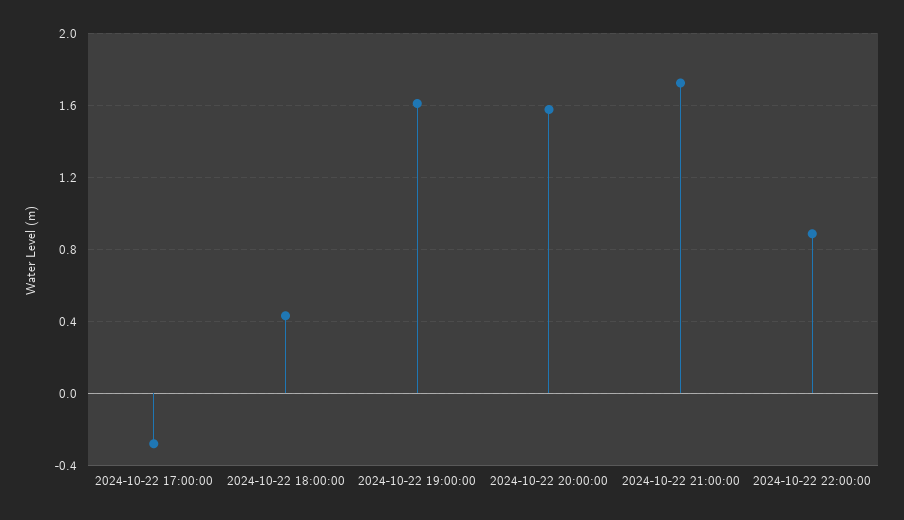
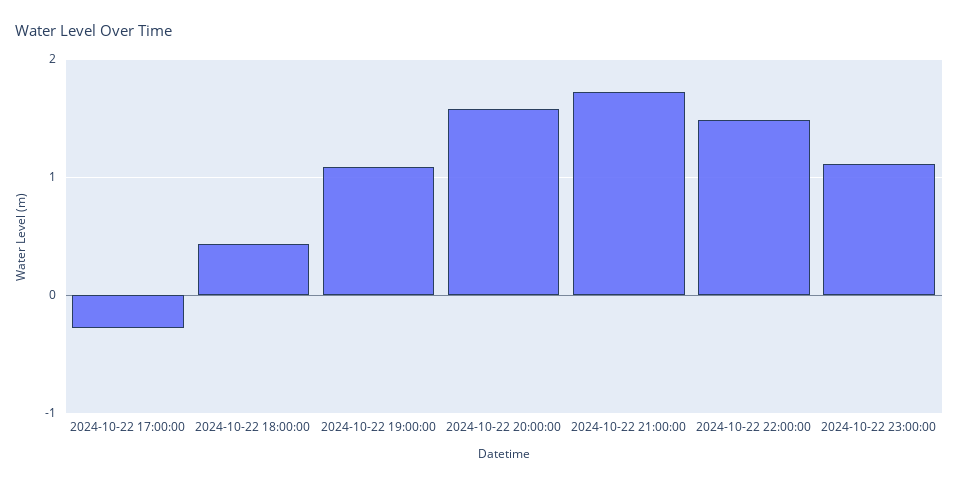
2024-10-22 19:00:00: 1.6 -> 1.1
2024-10-22 22:00:00: 0.9 -> 1.5
2024-10-22 23:00:00: none -> 1.1

